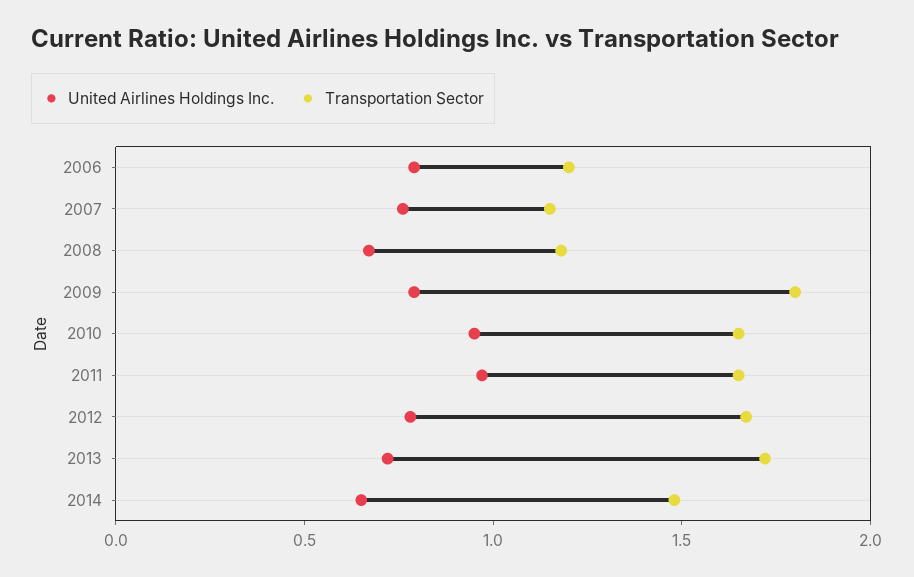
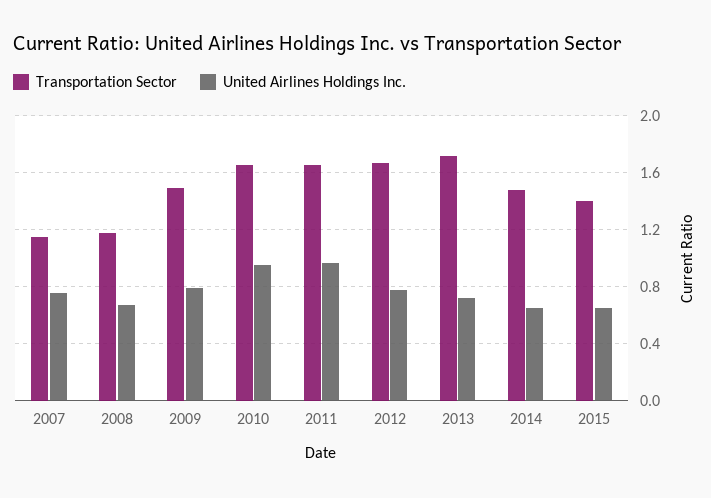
United Airlines Holdings Inc., 2006: 0.8 -> none
Transportation Sector, 2006: 1.2 -> none
Transportation Sector, 2009: 1.8 -> 1.5
Transportation Sector, 2015: none -> 1.4
United Airlines Holdings Inc., 2015: none -> 0.65

